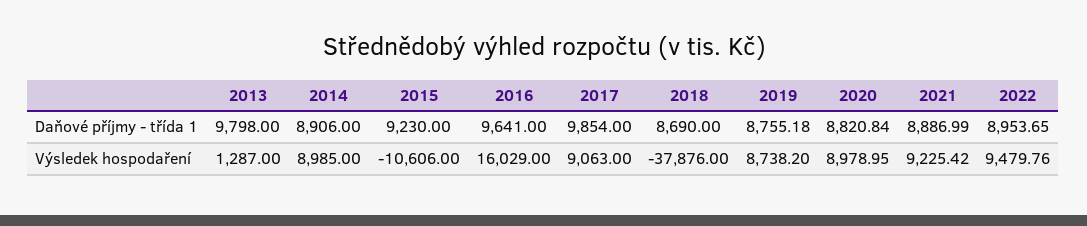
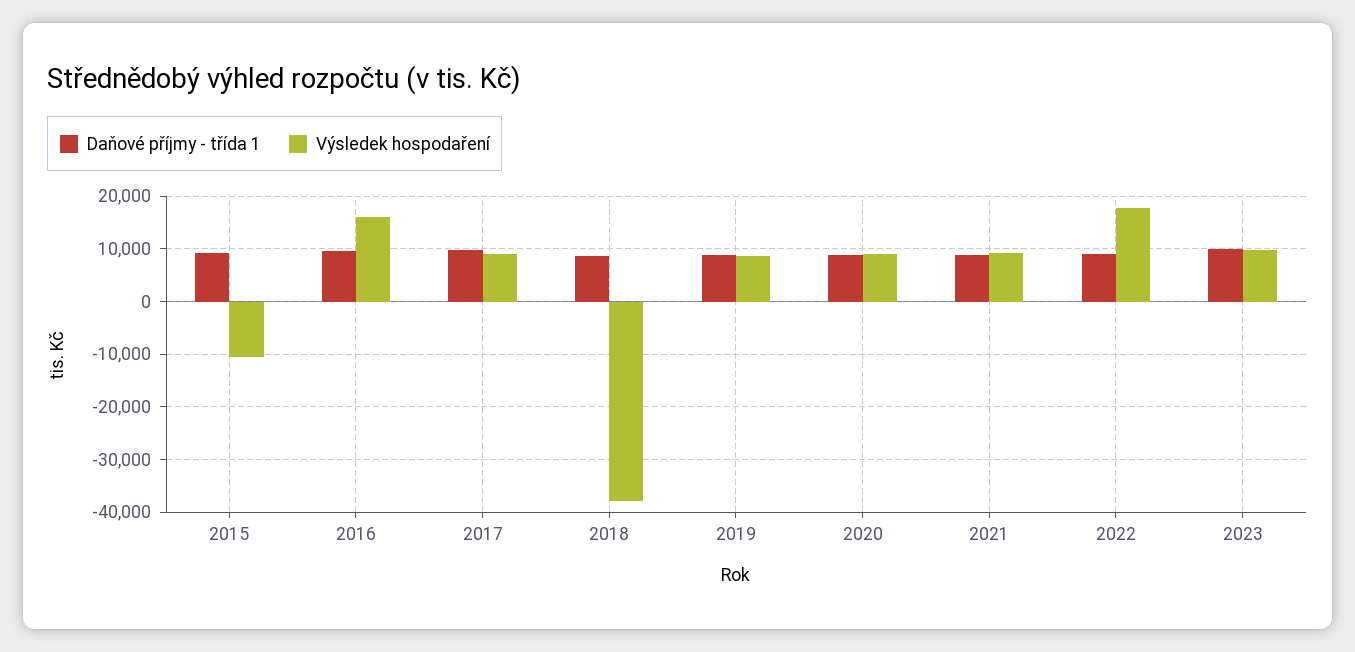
Daňové příjmy - třída 1, 2013: 9798 -> none
Daňové příjmy - třída 1, 2014: 8906 -> none
Výsledek hospodaření, 2013: 1287 -> none
Výsledek hospodaření, 2014: 8985 -> none
Výsledek hospodaření, 2022: 9479.76 -> 18000
Daňové příjmy - třída 1, 2023: none -> 10000
Výsledek hospodaření, 2023: none -> 10000

